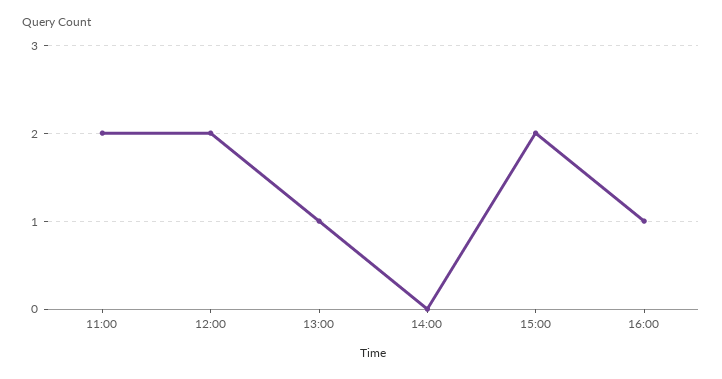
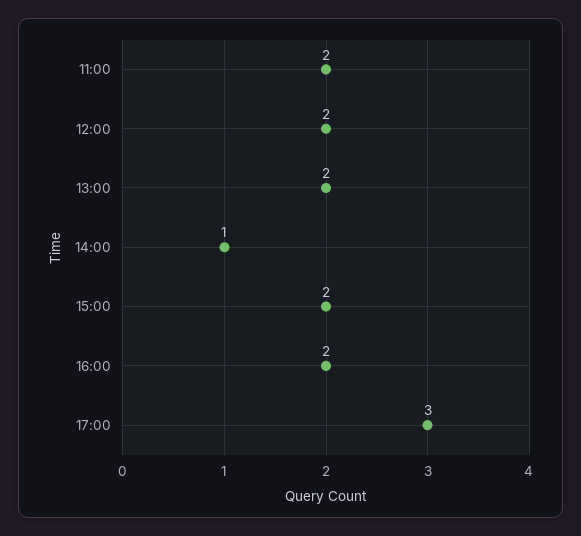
13:00: 1 -> 2
14:00: 0 -> 1
16:00: 1 -> 2
17:00: none -> 3

